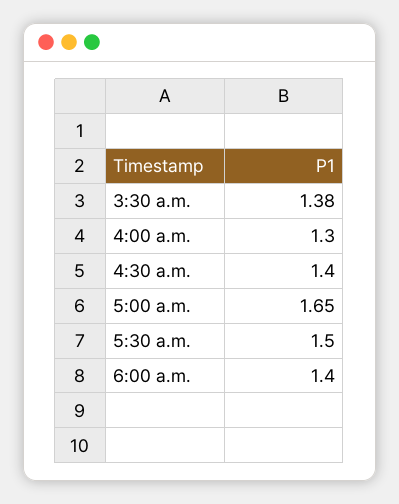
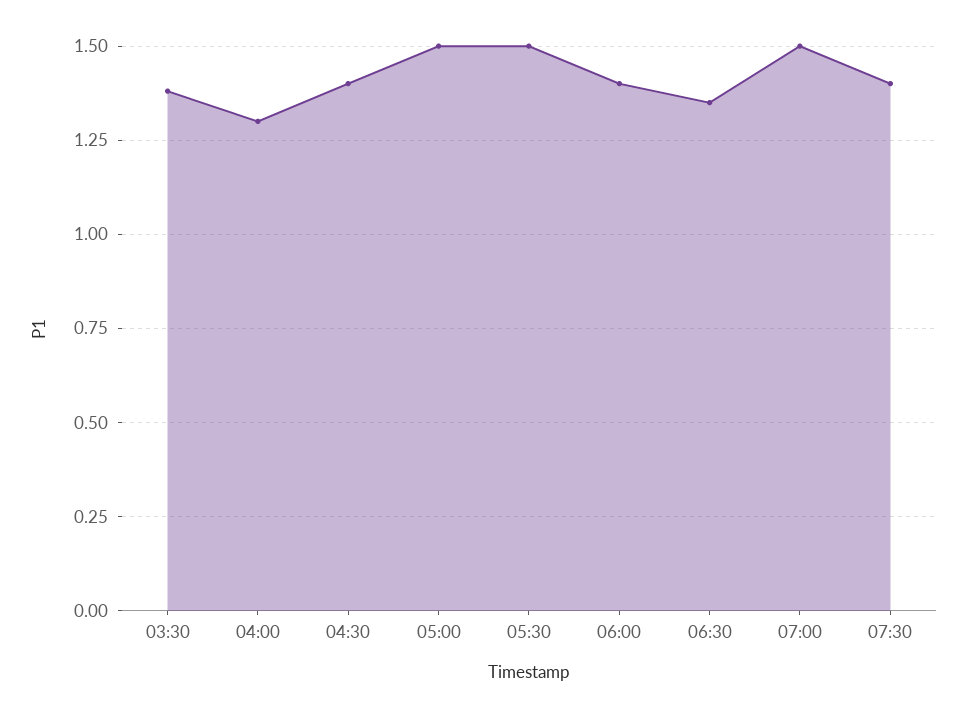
5:00 a.m.: 1.65 -> 1.5
06:30: none -> 1.35
07:00: none -> 1.5
07:30: none -> 1.4

